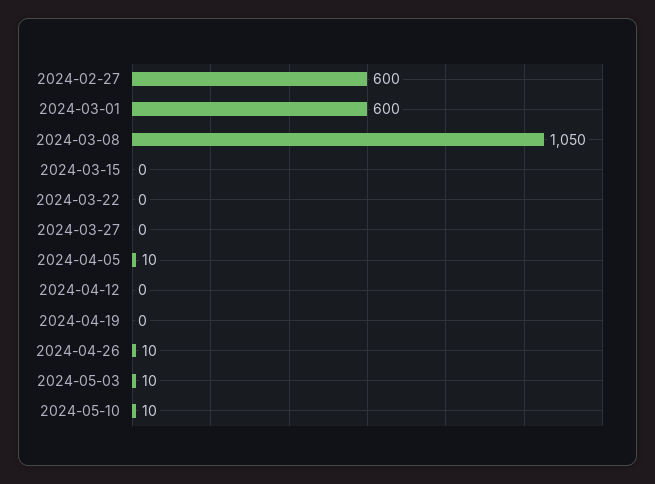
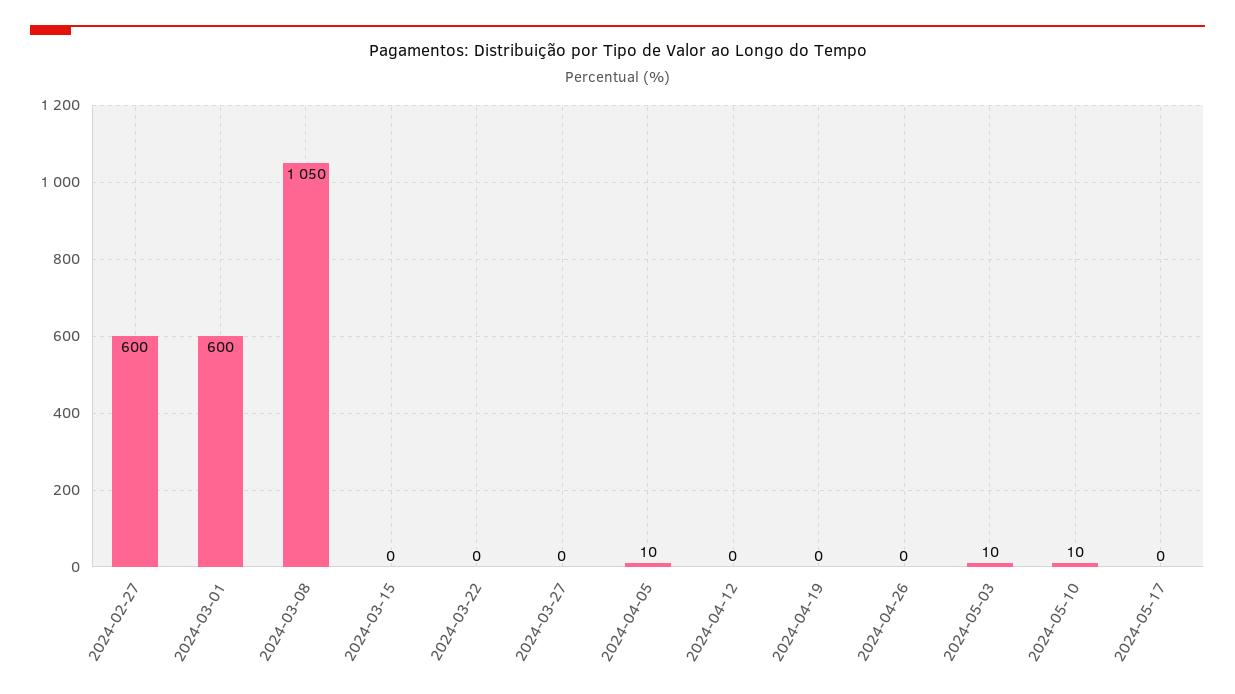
2024-04-26: 10 -> 0
2024-05-17: none -> 0

